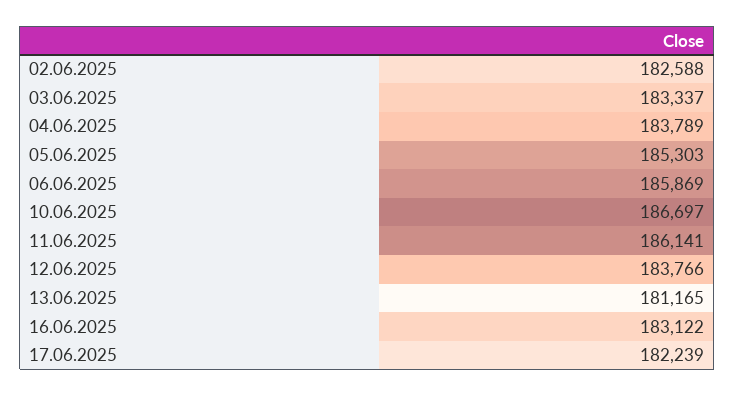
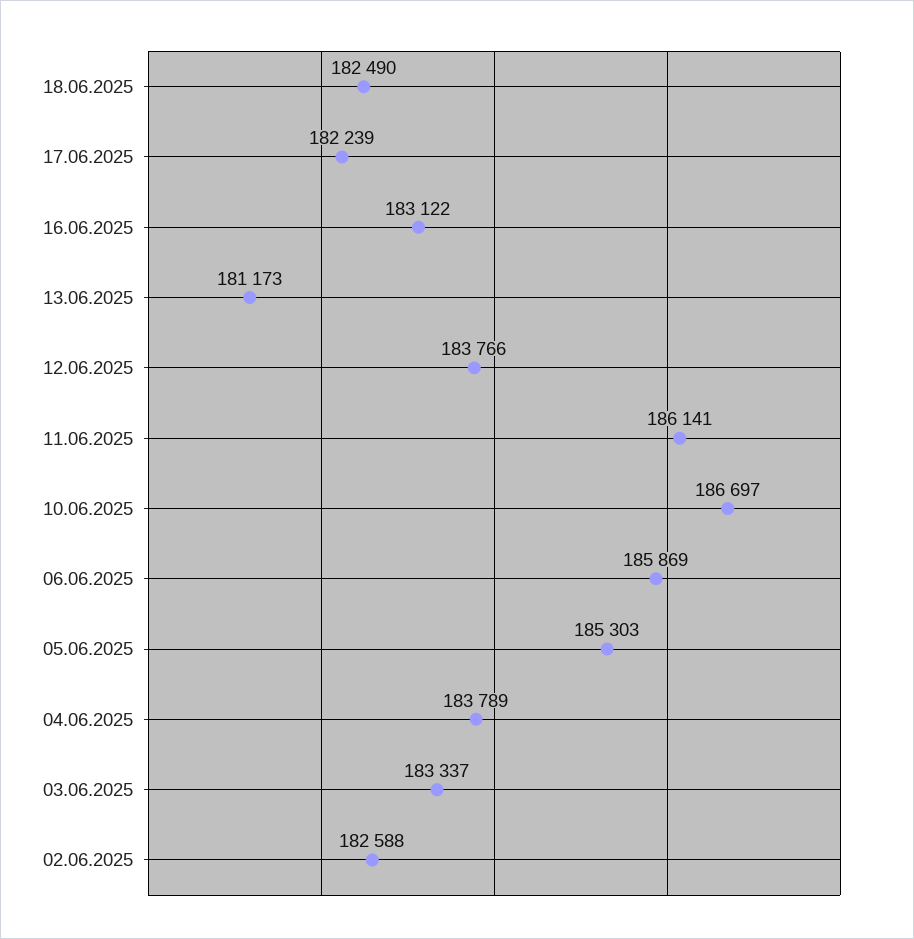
13.06.2025: 181165 -> 181173
18.06.2025: none -> 182490

